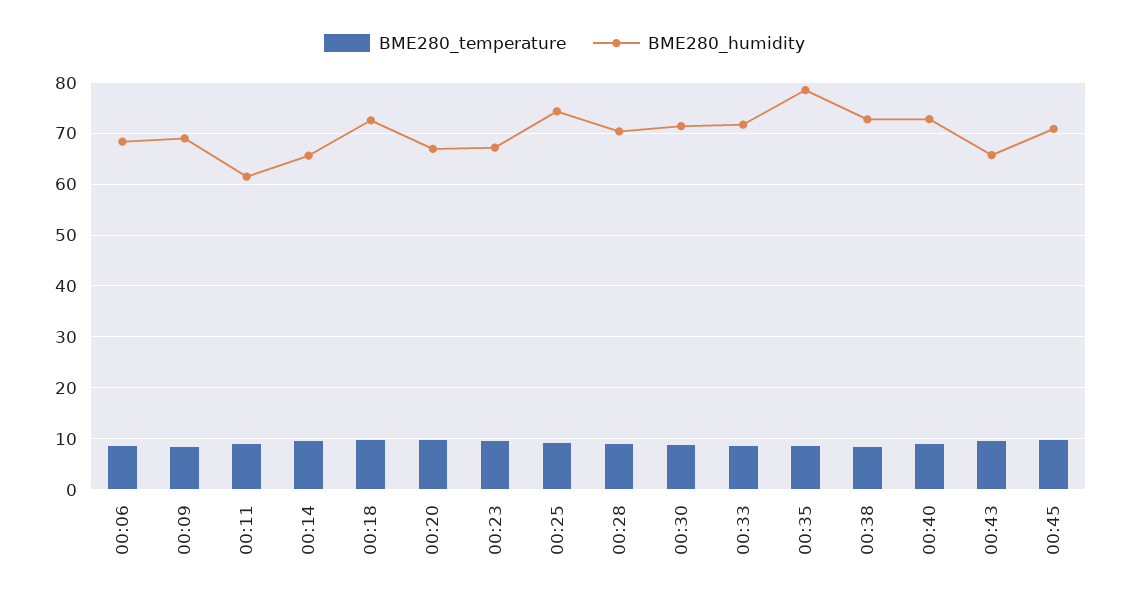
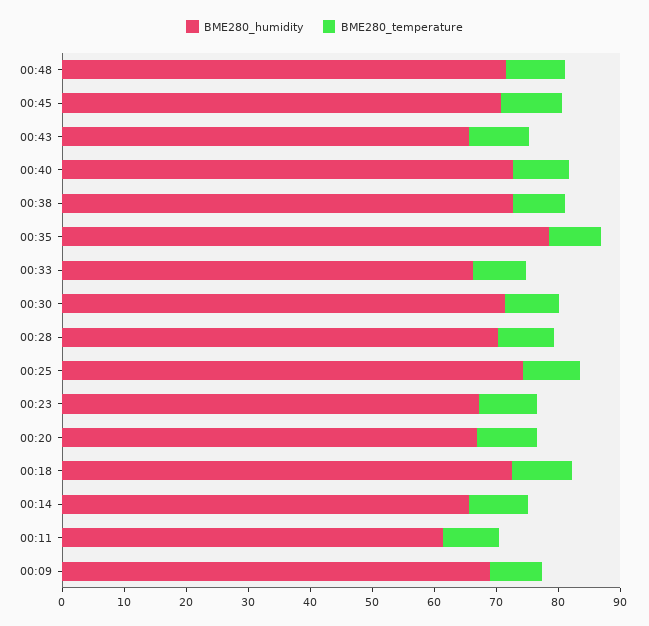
BME280_temperature, 00:06: 8 -> none
BME280_humidity, 00:06: 68 -> none
BME280_humidity, 00:33: 72 -> 66
BME280_humidity, 00:48: none -> 72
BME280_temperature, 00:48: none -> 10

